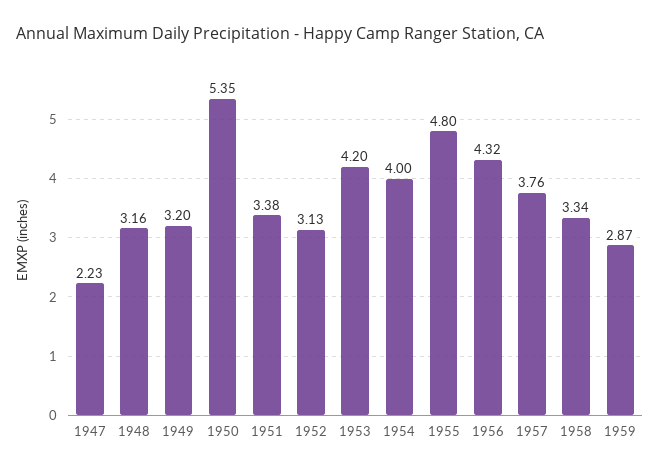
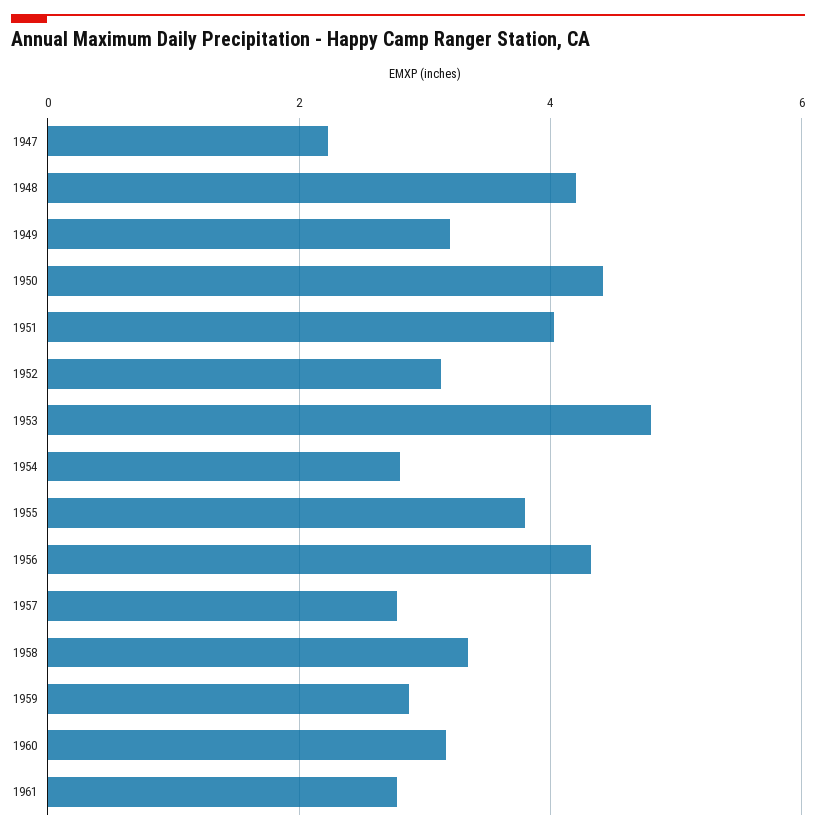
1948: 3.16 -> 4.2
1950: 5.35 -> 4.4
1951: 3.38 -> 4
1953: 4.2 -> 4.8
1954: 4 -> 2.8
1955: 4.8 -> 3.8
1957: 3.76 -> 2.8
1960: none -> 3.2
1961: none -> 2.8

